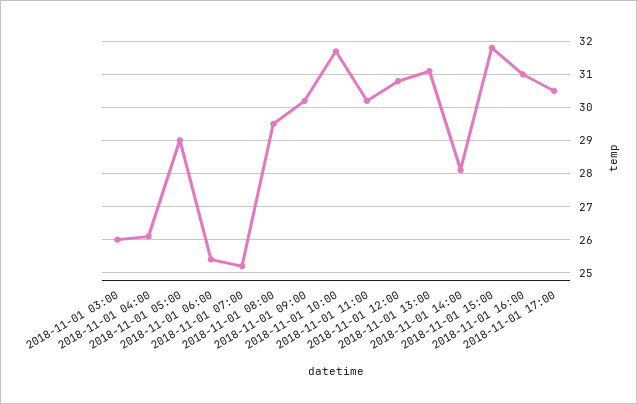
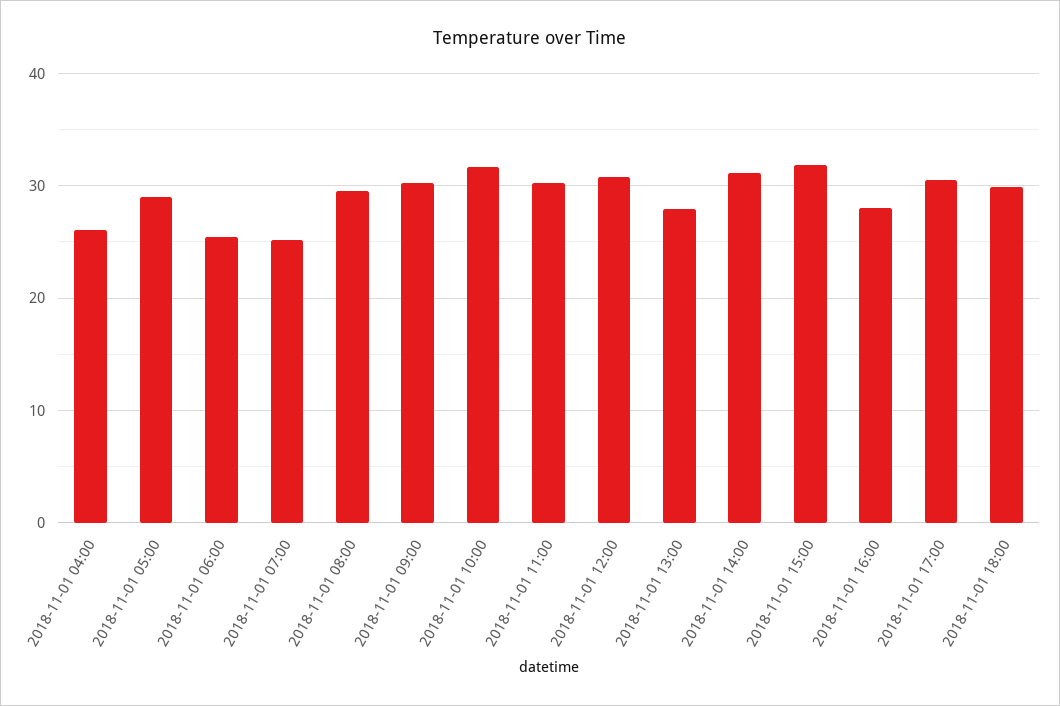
2018-11-01 03:00: 26 -> none
2018-11-01 13:00: 31 -> 28
2018-11-01 14:00: 28 -> 31
2018-11-01 16:00: 31 -> 28
2018-11-01 18:00: none -> 30

